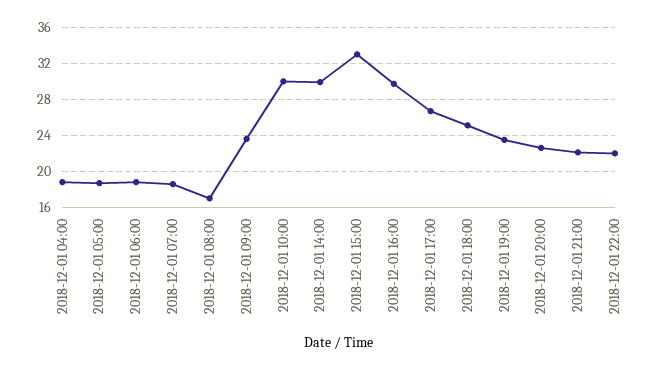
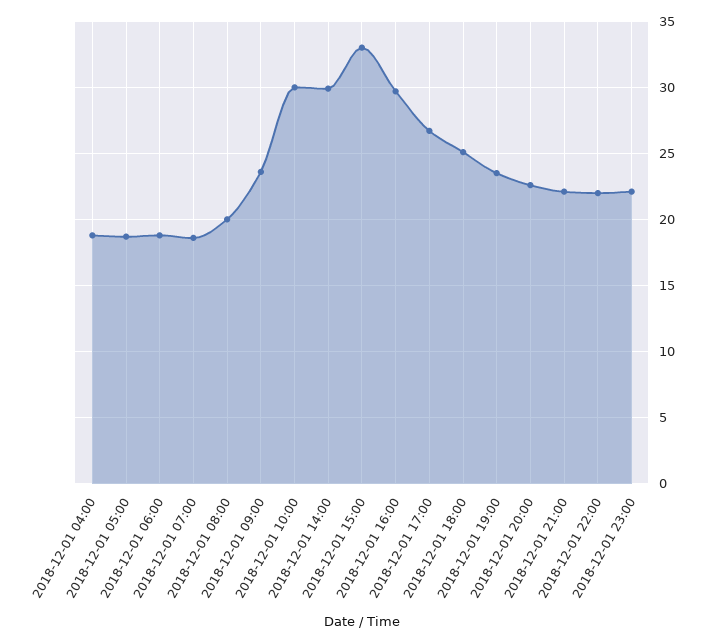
2018-12-01 08:00: 17 -> 20
2018-12-01 23:00: none -> 22

